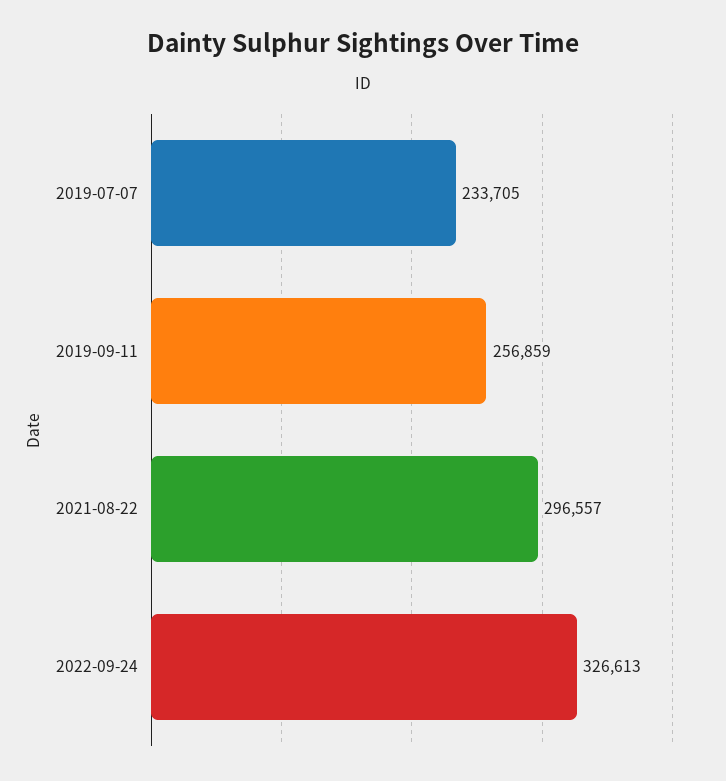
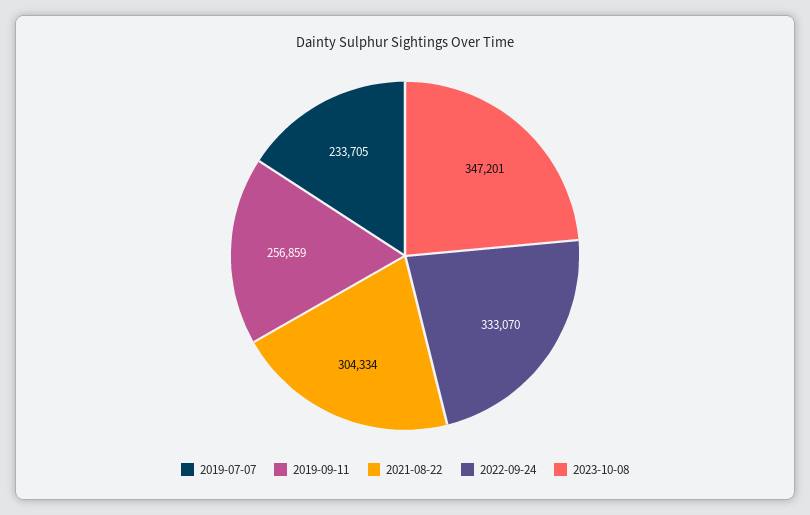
2021-08-22: 296557 -> 304334
2022-09-24: 326613 -> 333070
2023-10-08: none -> 347201

